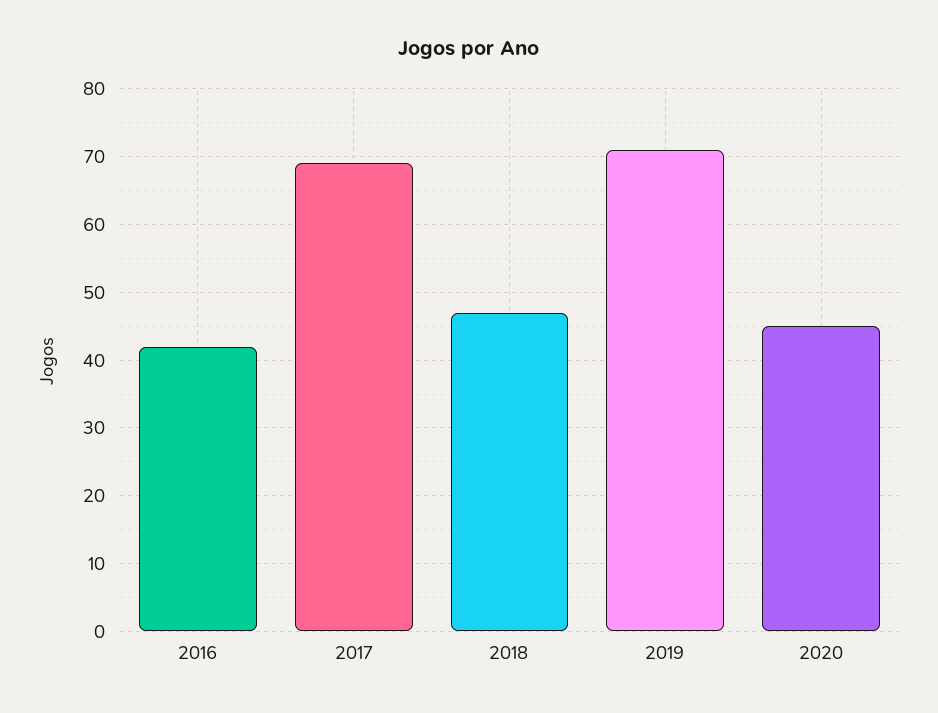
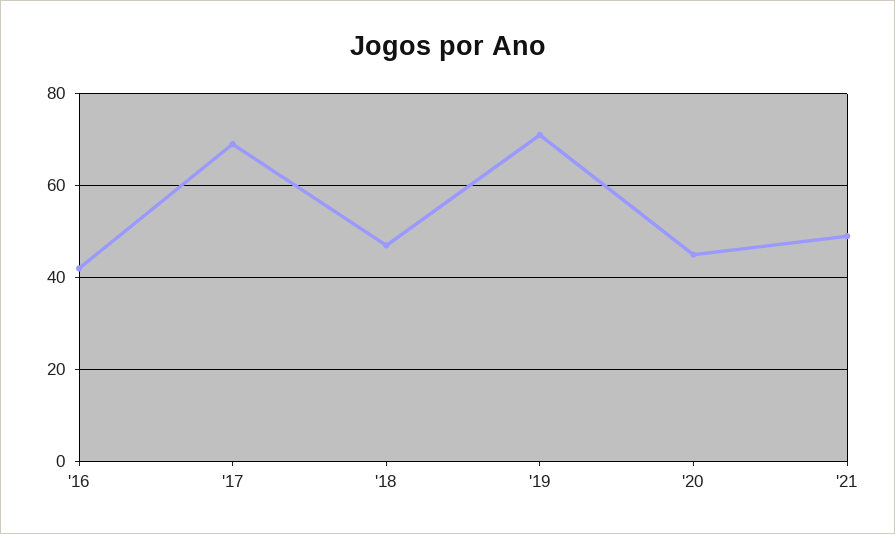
'21: none -> 50

